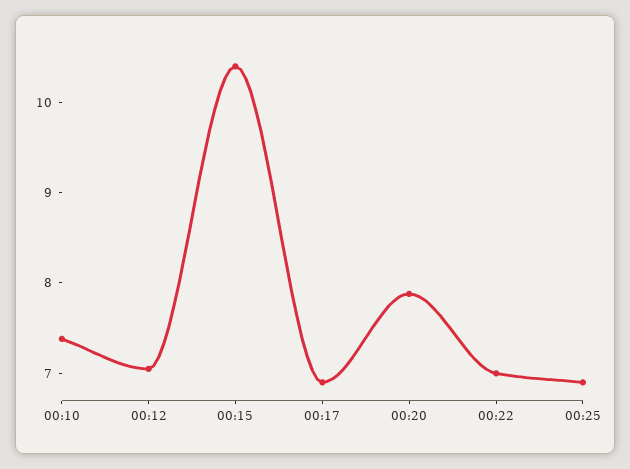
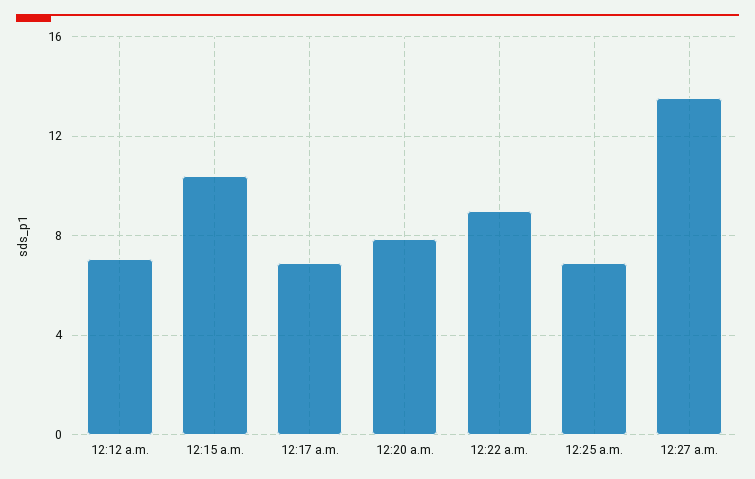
00:10: 7.4 -> none
00:22: 7 -> 9
12:27 a.m.: none -> 13.5

